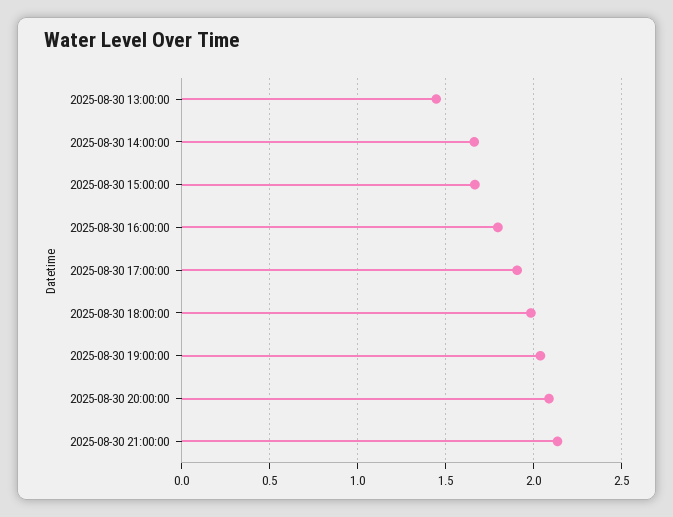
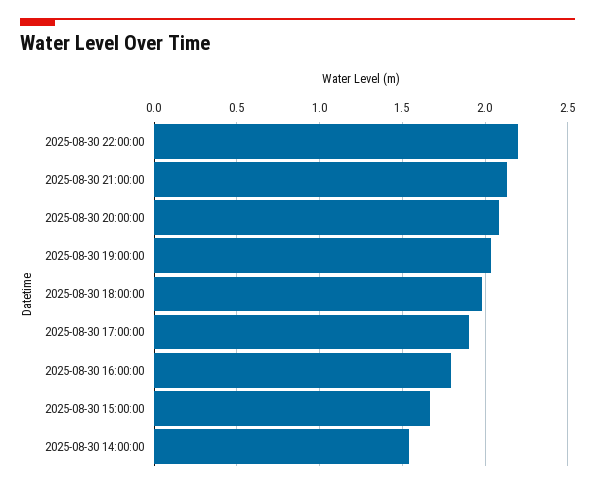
2025-08-30 13:00:00: 1.45 -> none
2025-08-30 14:00:00: 1.65 -> 1.55
2025-08-30 22:00:00: none -> 2.2

